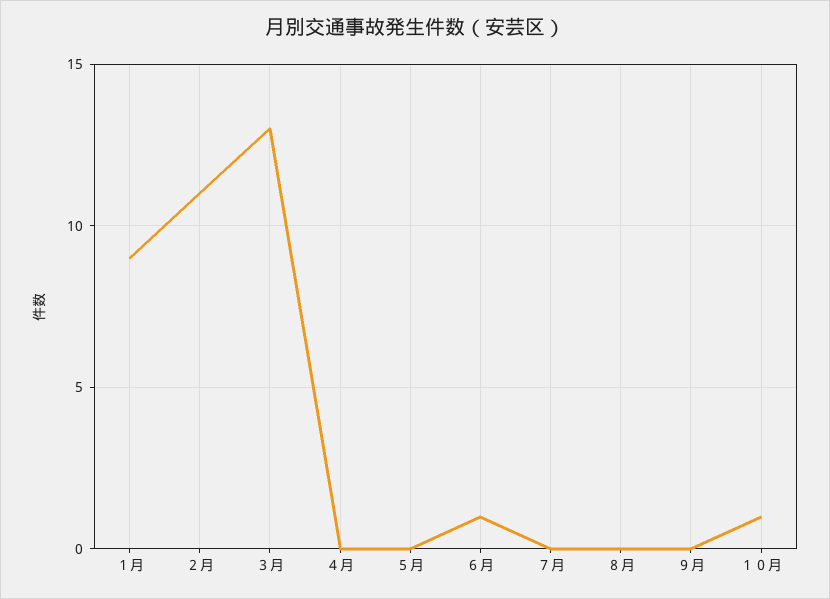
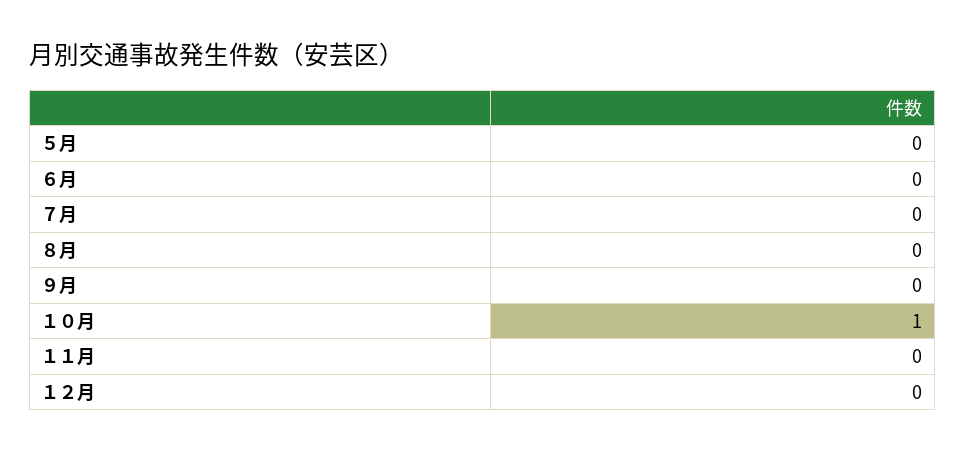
１月: 9 -> none
２月: 11 -> none
３月: 13 -> none
４月: 0 -> none
６月: 1 -> 0
１１月: none -> 0
１２月: none -> 0

